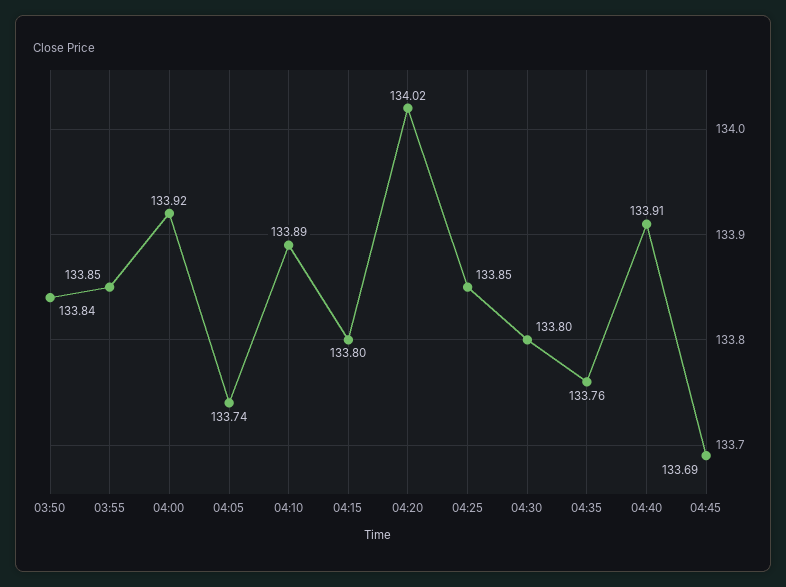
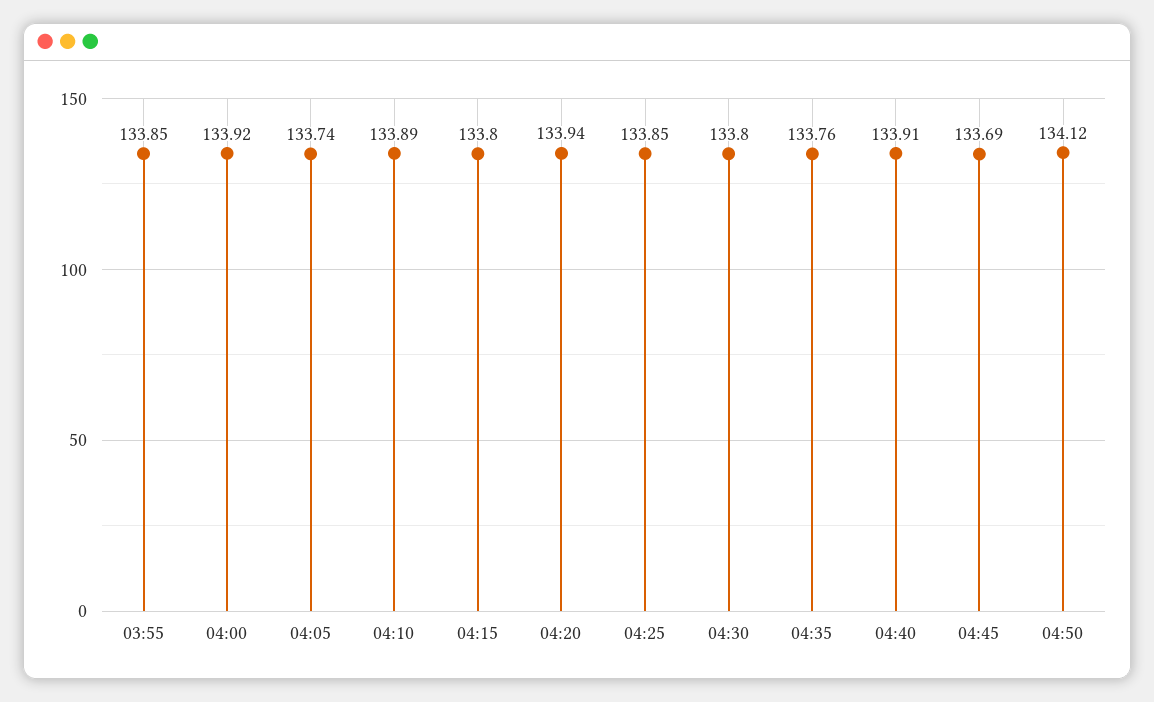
03:50: 133.84 -> none
04:20: 134.02 -> 133.94
04:50: none -> 134.12

